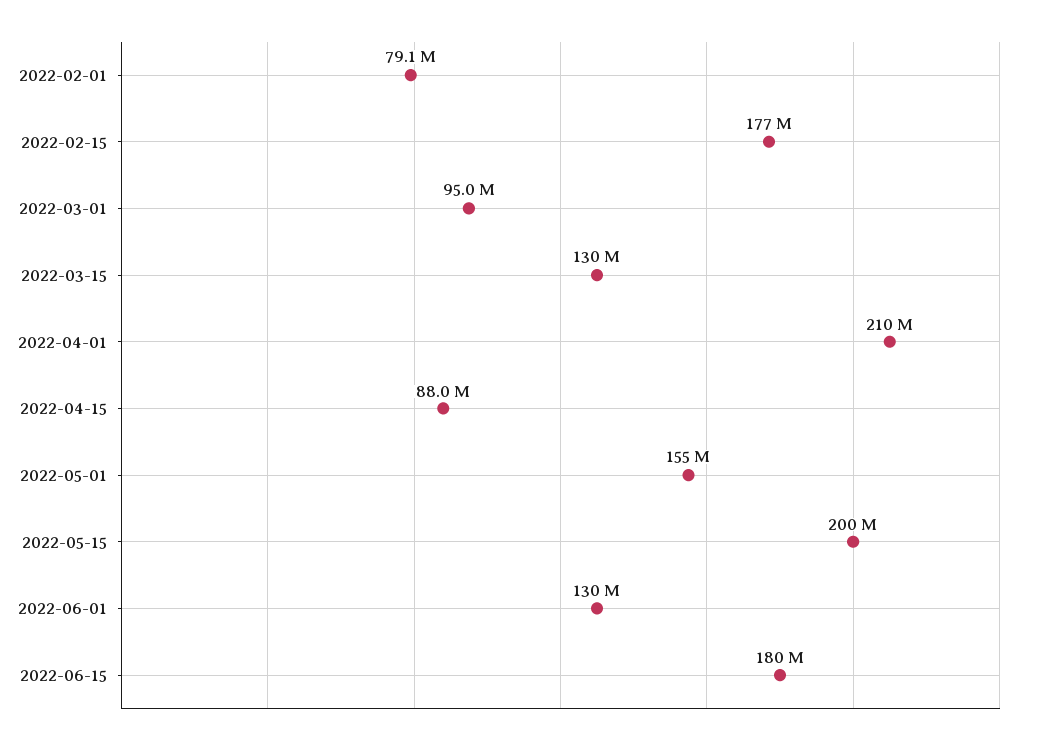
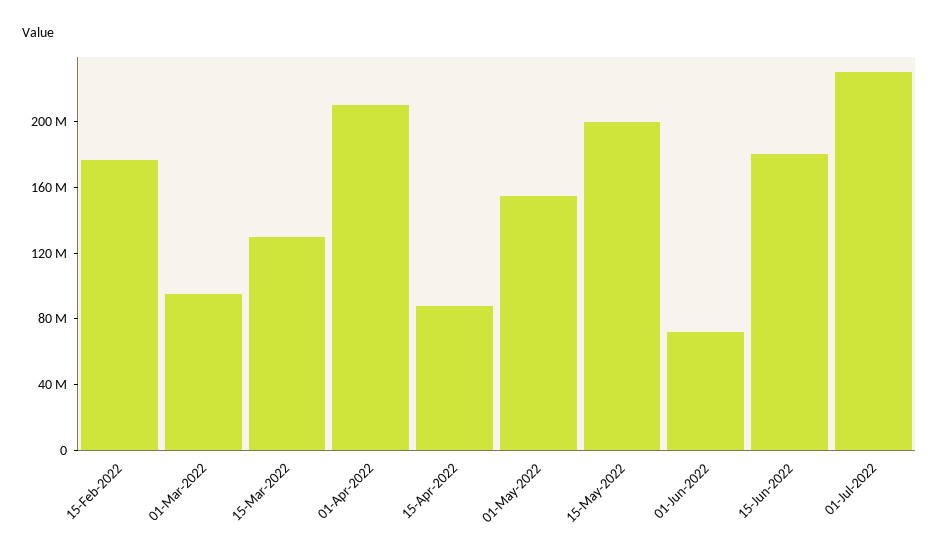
2022-02-01: 79100000 -> none
2022-06-01: 130000000 -> 70000000
01-Jul-2022: none -> 230000000

